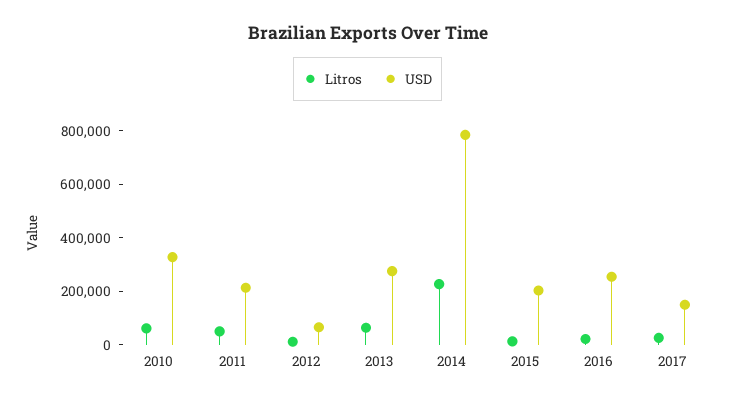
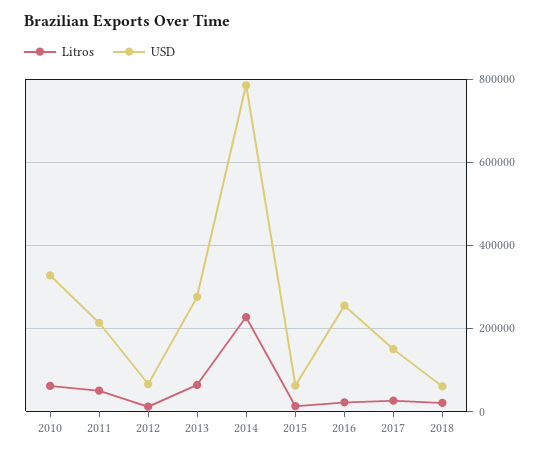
USD, 2015: 200000 -> 60000
Litros, 2018: none -> 20000
USD, 2018: none -> 60000

